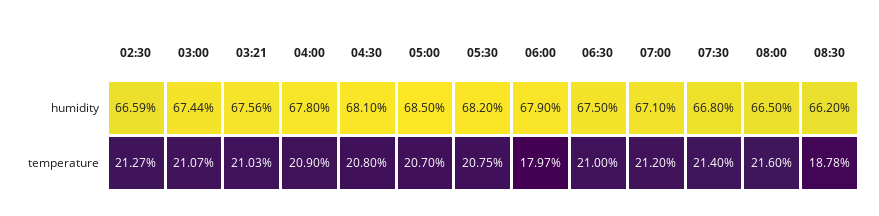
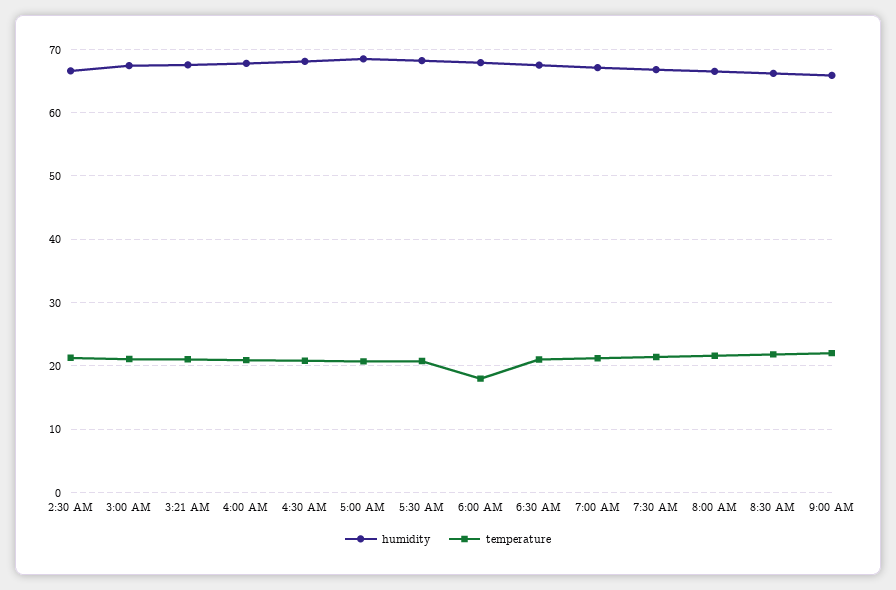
temperature, 08:30: 18.78 -> 22
humidity, 9:00 AM: none -> 66
temperature, 9:00 AM: none -> 22

